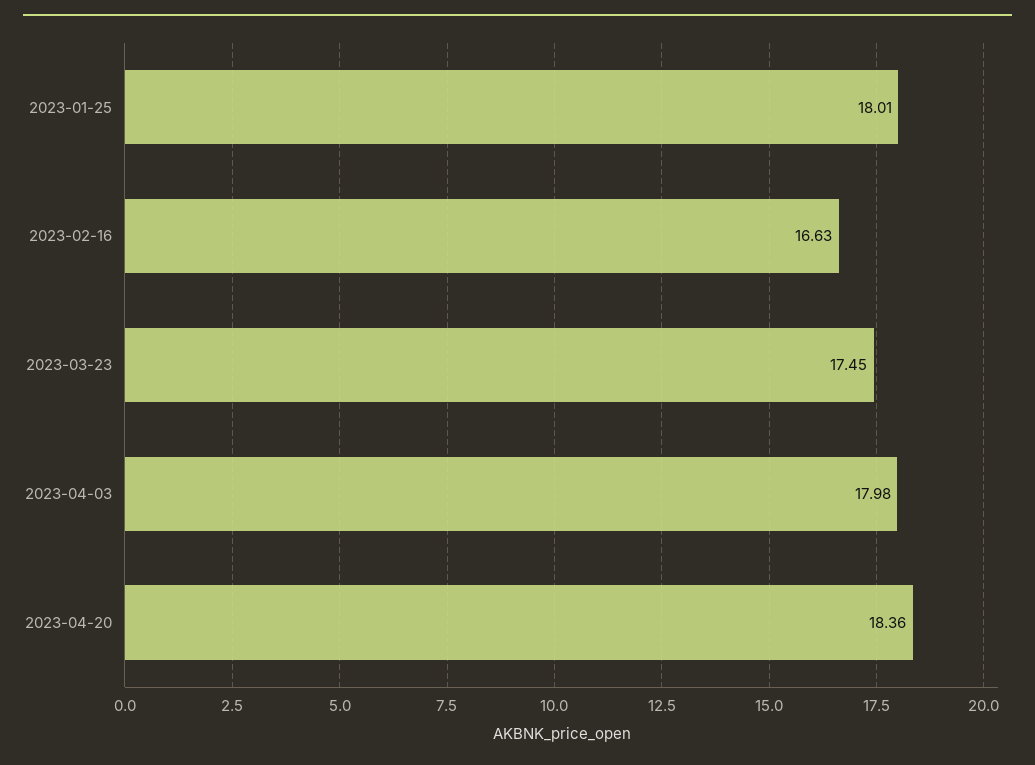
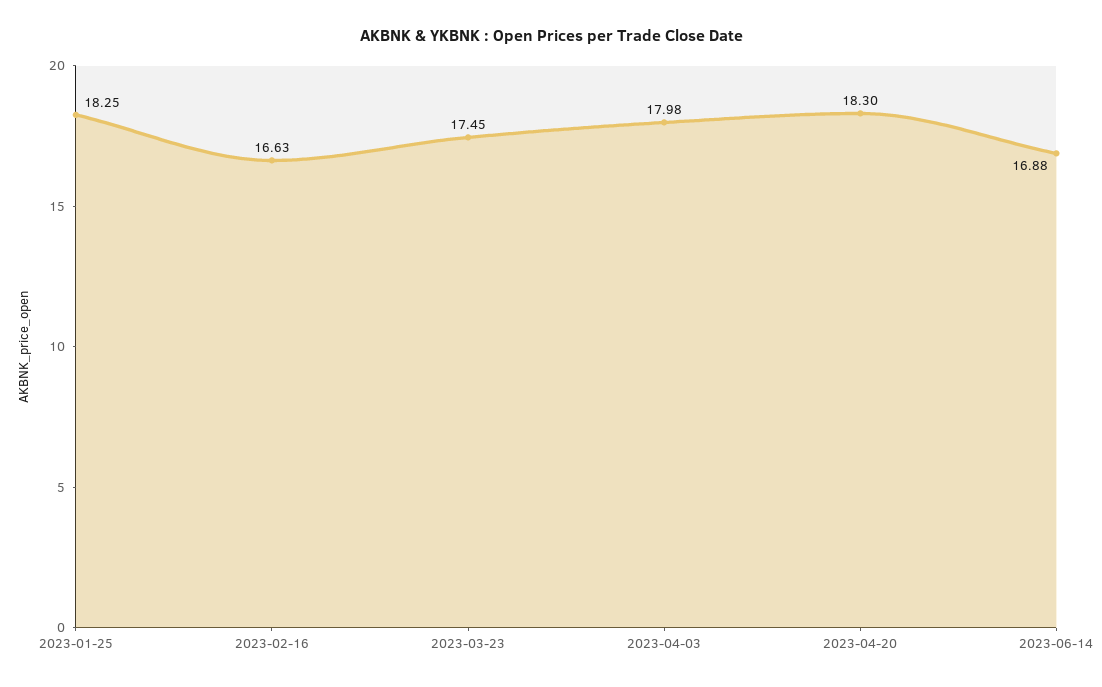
2023-01-25: 18.01 -> 18.25
2023-04-20: 18.36 -> 18.3
2023-06-14: none -> 16.88

